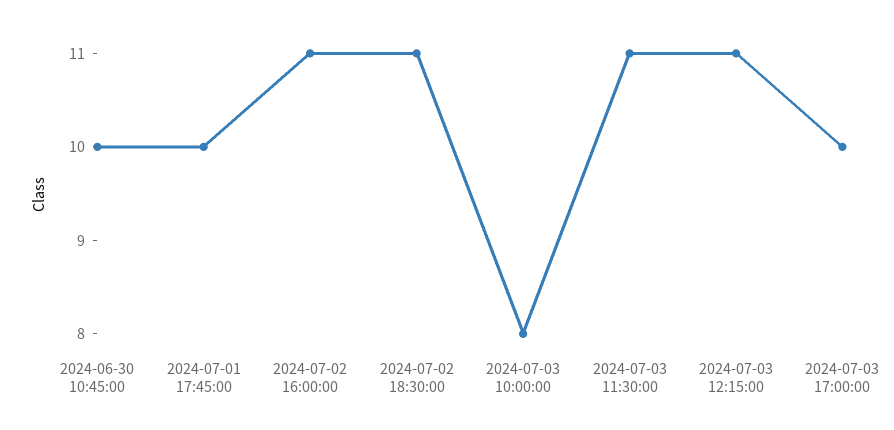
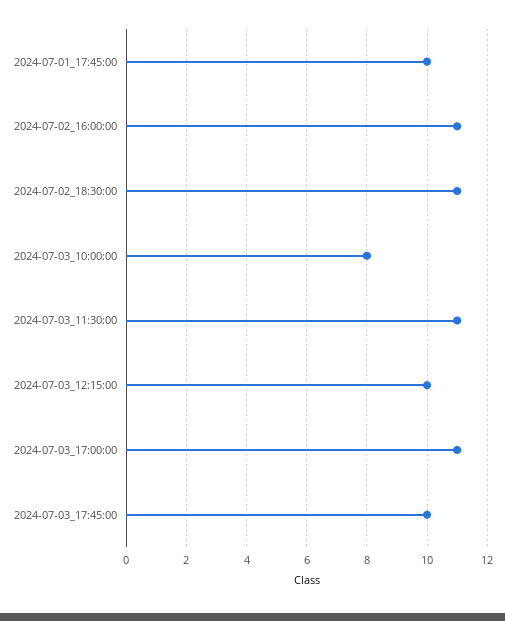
2024-06-30 10:45:00: 10 -> none
2024-07-03 12:15:00: 11 -> 10
2024-07-03 17:00:00: 10 -> 11
2024-07-03_17:45:00: none -> 10

